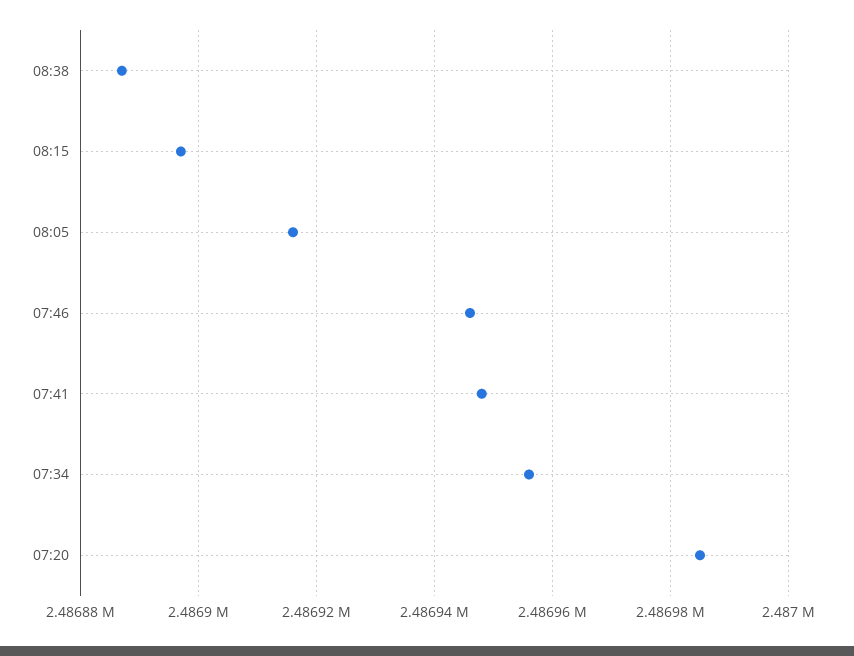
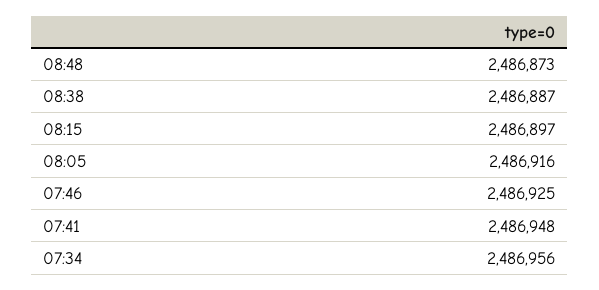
07:46: 2486945 -> 2486925
07:20: 2486985 -> none
08:48: none -> 2486873

